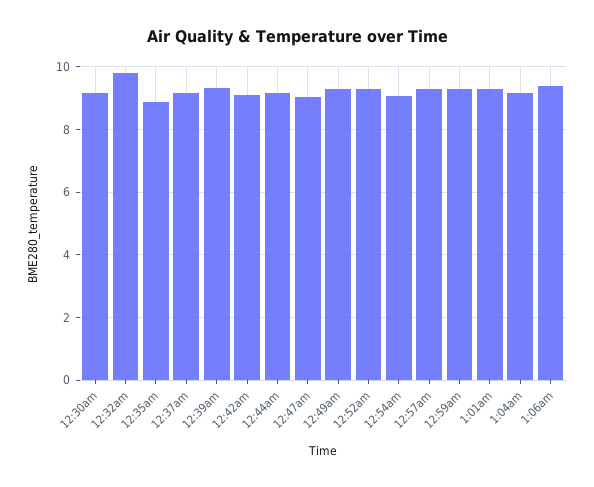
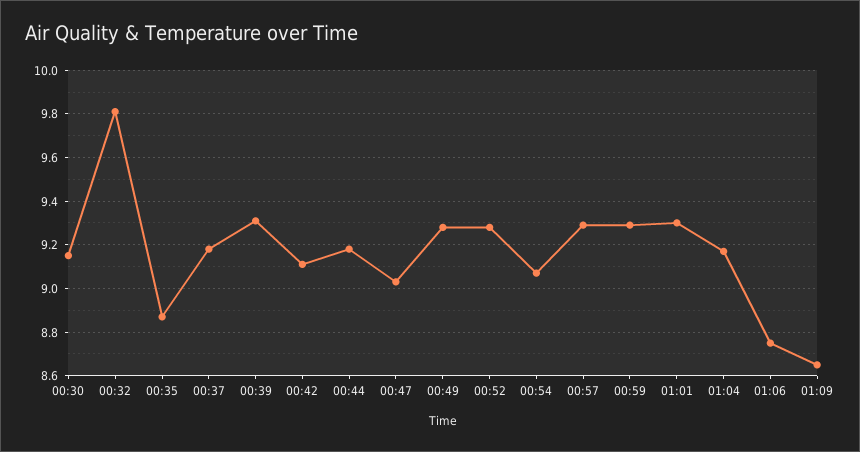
1:06am: 9.4 -> 8.75
01:09: none -> 8.65

